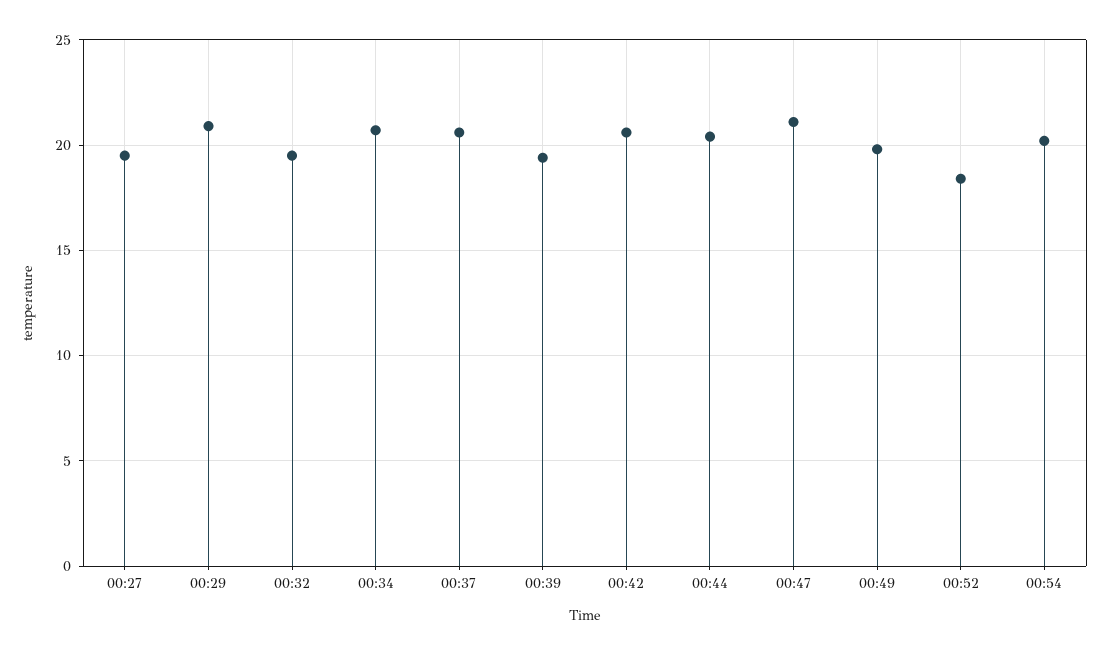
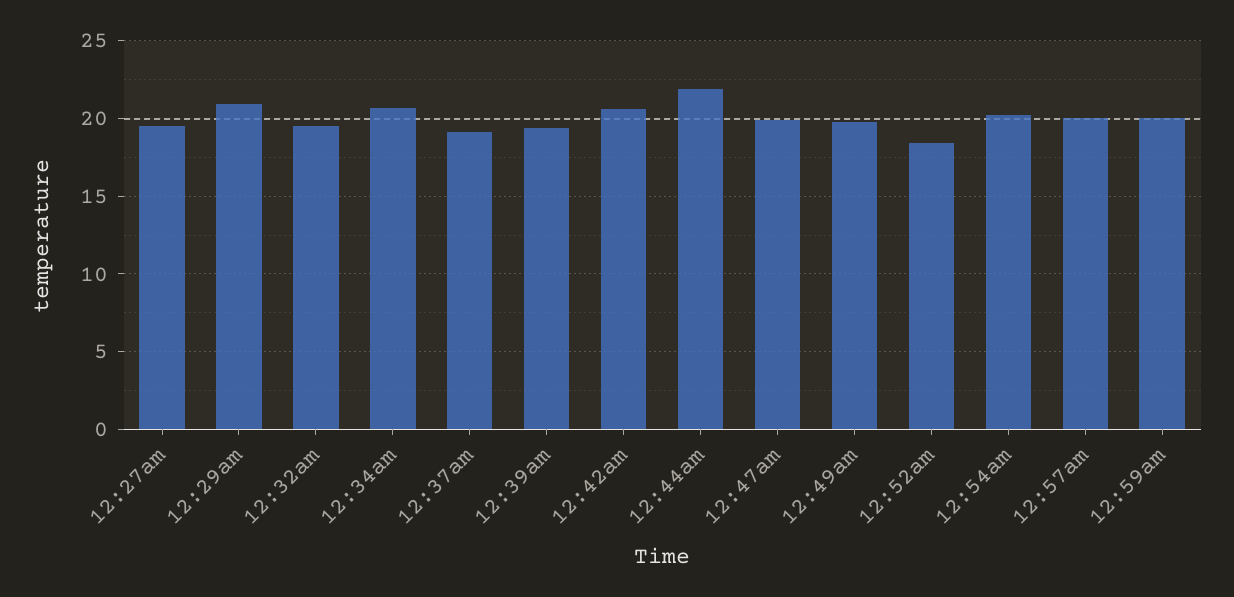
00:37: 20.5 -> 19
00:44: 20.5 -> 22
00:47: 21 -> 20
12:57am: none -> 20
12:59am: none -> 20

